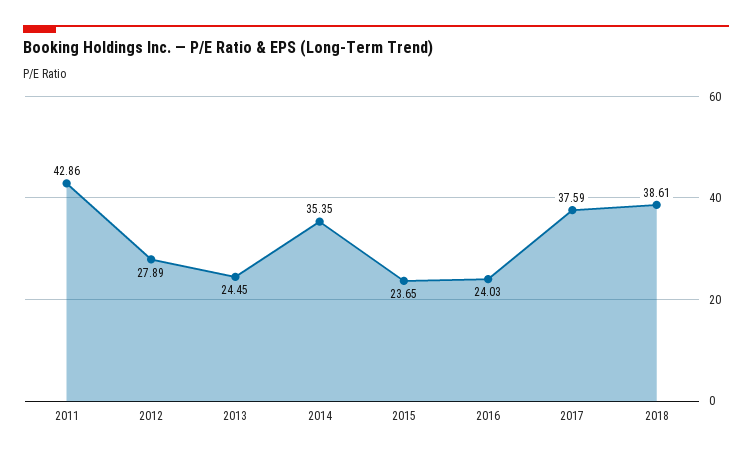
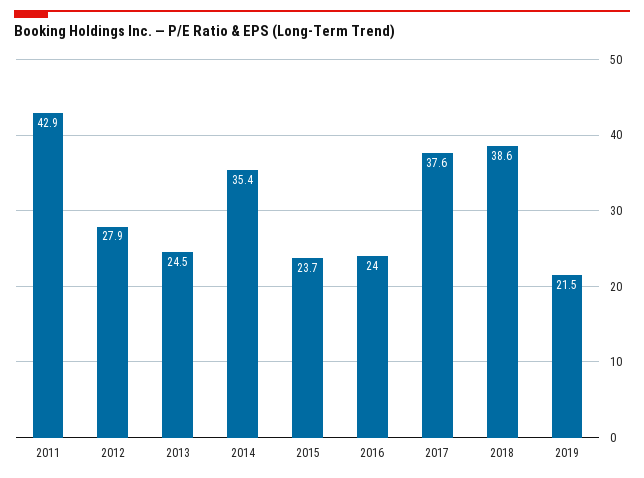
2019: none -> 21.5

